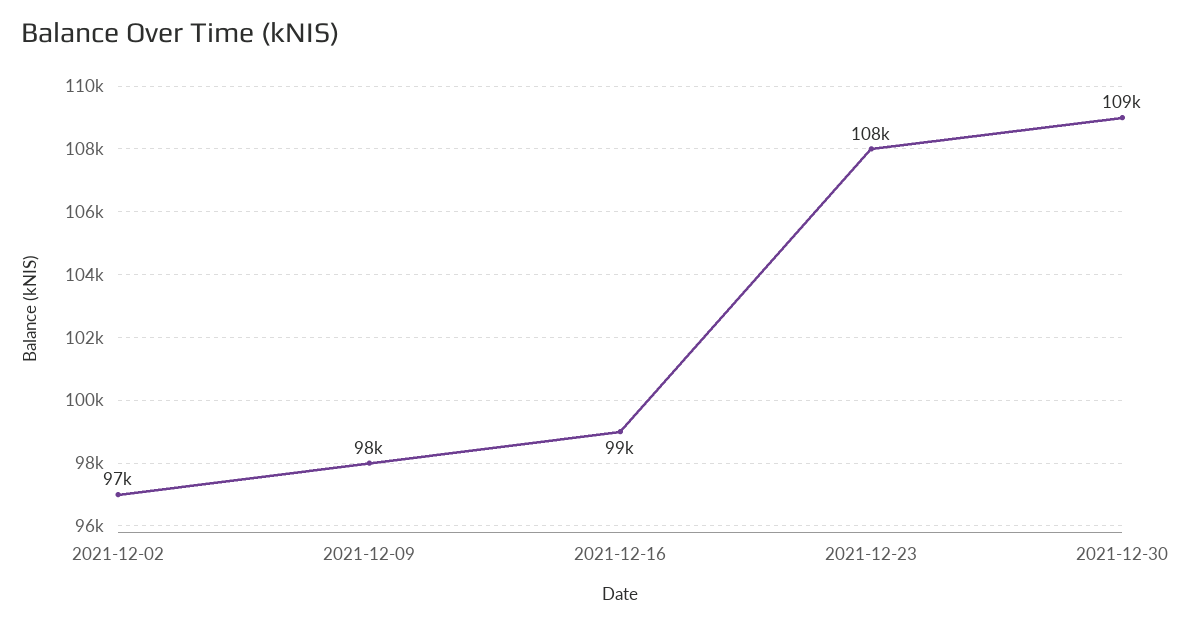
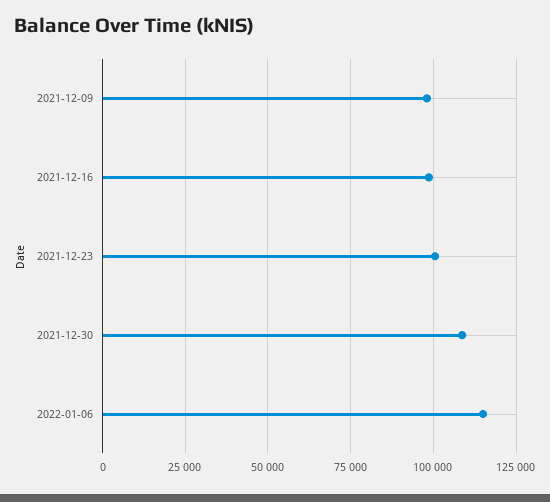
2021-12-02: 97000 -> none
2021-12-23: 108000 -> 100000
2022-01-06: none -> 115000

